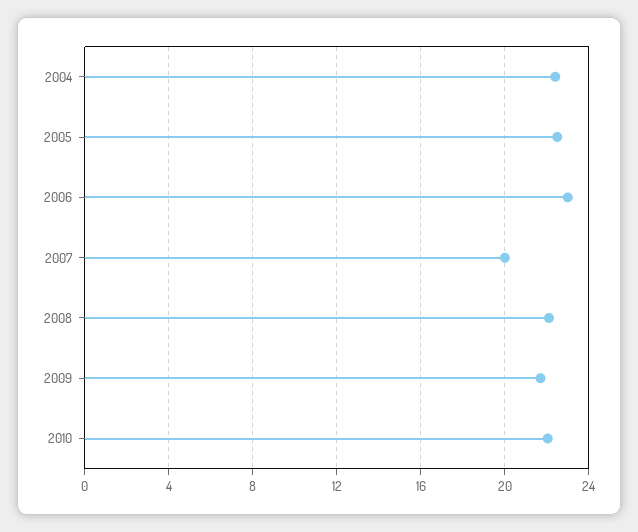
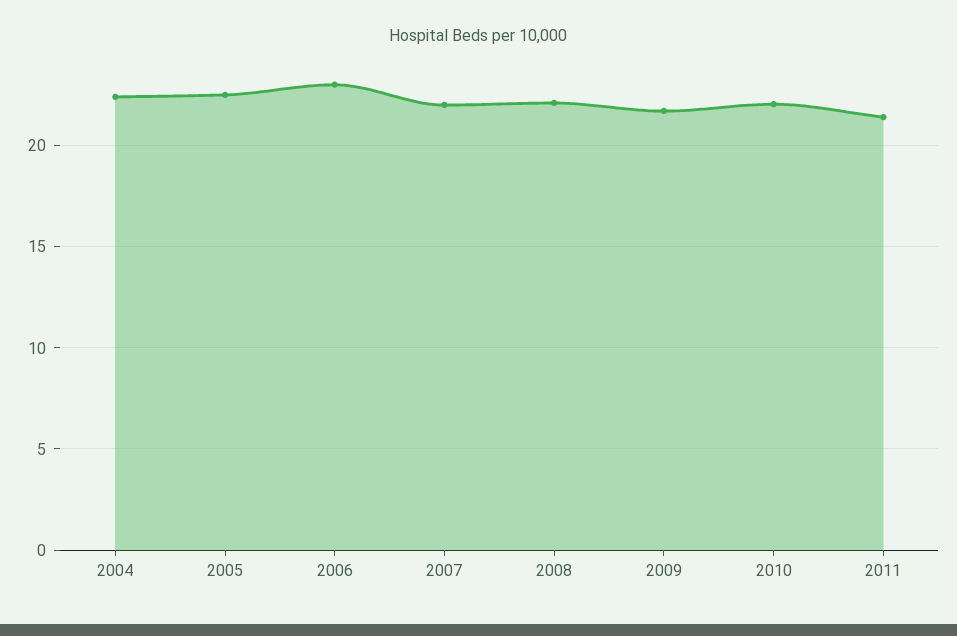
2007: 20 -> 22
2011: none -> 21.5

